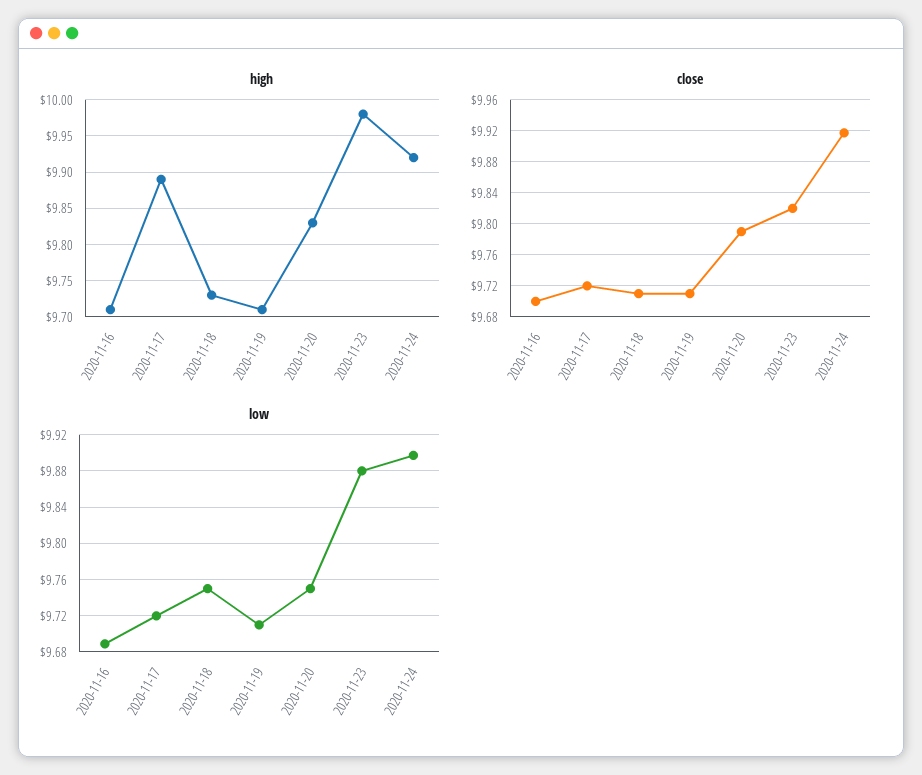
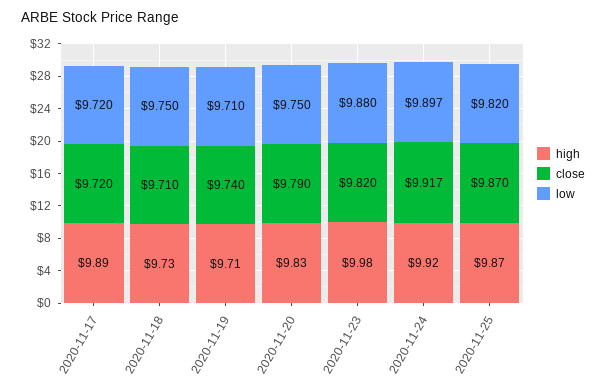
high, 2020-11-16: 9.71 -> none
close, 2020-11-16: 9.7 -> none
close, 2020-11-19: 9.71 -> 9.74
low, 2020-11-16: 9.69 -> none
high, 2020-11-25: none -> 9.87
close, 2020-11-25: none -> 9.87
low, 2020-11-25: none -> 9.82

